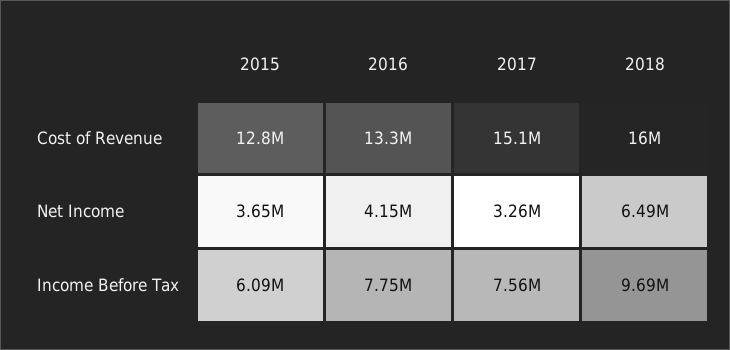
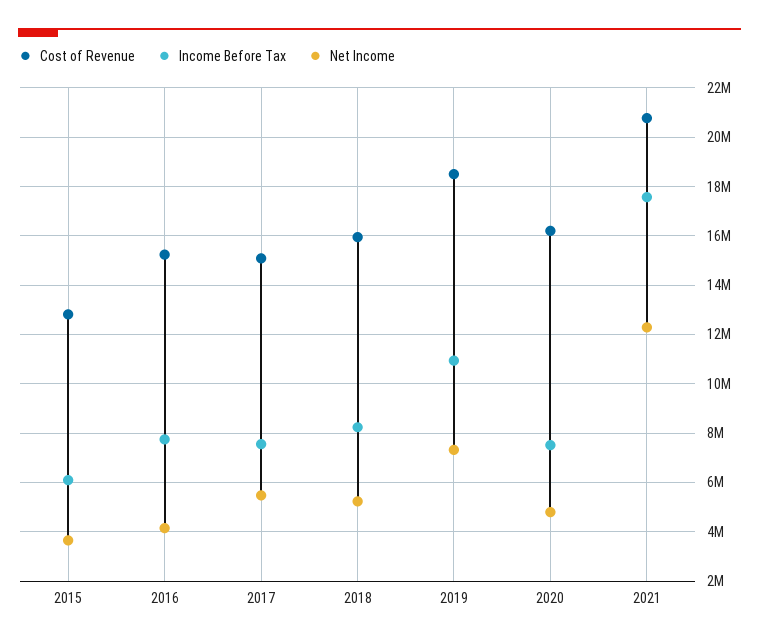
Cost of Revenue, 2016: 13300000 -> 15250000
Net Income, 2017: 3260000 -> 5500000
Net Income, 2018: 6490000 -> 5250000
Income Before Tax, 2018: 9690000 -> 8250000
Cost of Revenue, 2019: none -> 18500000
Income Before Tax, 2019: none -> 11000000
Net Income, 2019: none -> 7250000
Cost of Revenue, 2020: none -> 16250000
Income Before Tax, 2020: none -> 7500000
Net Income, 2020: none -> 4750000
Cost of Revenue, 2021: none -> 20750000
Income Before Tax, 2021: none -> 17500000
Net Income, 2021: none -> 12250000

